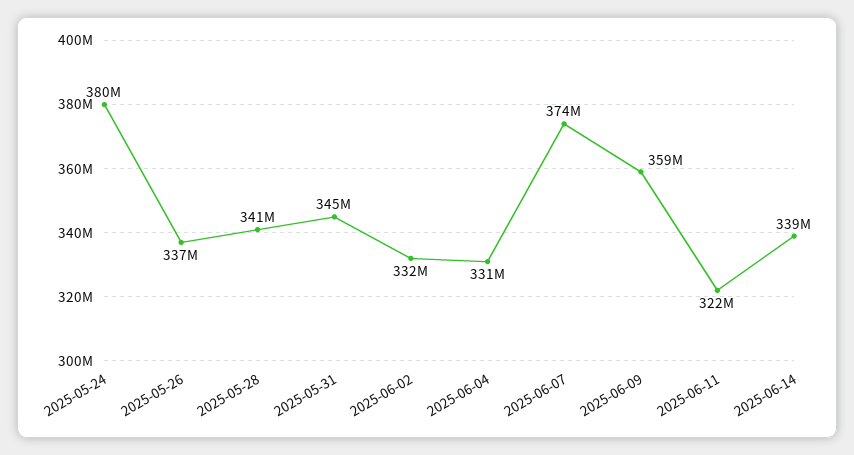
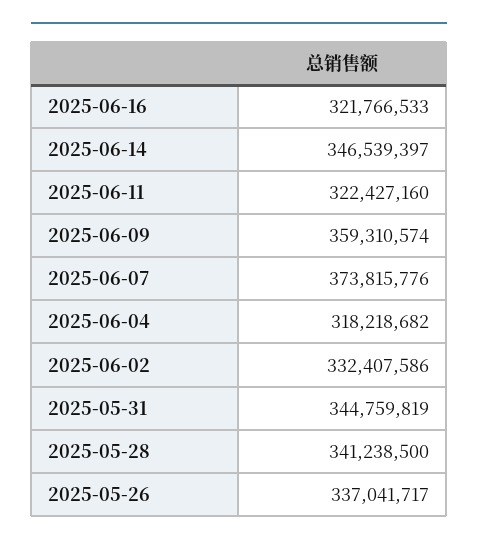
2025-05-24: 380000000 -> none
2025-06-04: 331000000 -> 318218682
2025-06-14: 339000000 -> 346539397
2025-06-16: none -> 321766533

